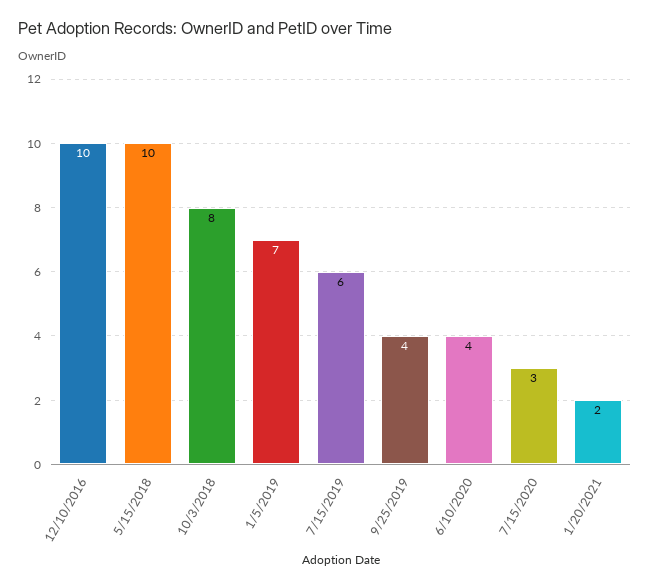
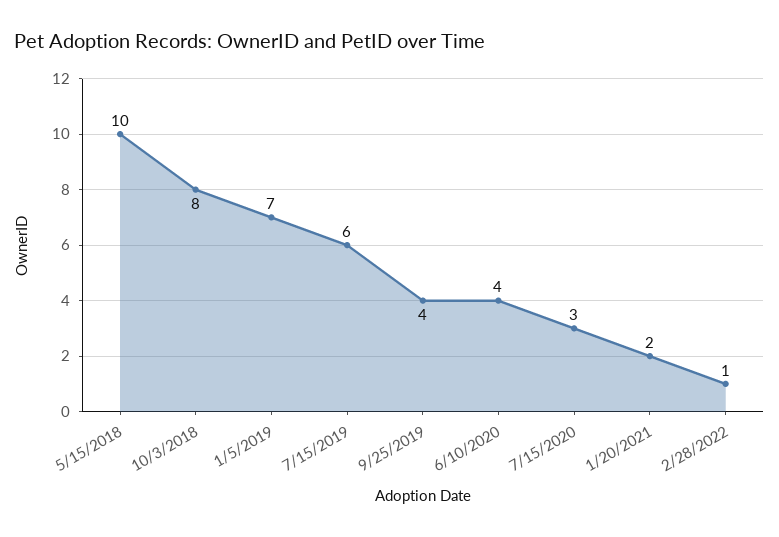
12/10/2016: 10 -> none
2/28/2022: none -> 1

